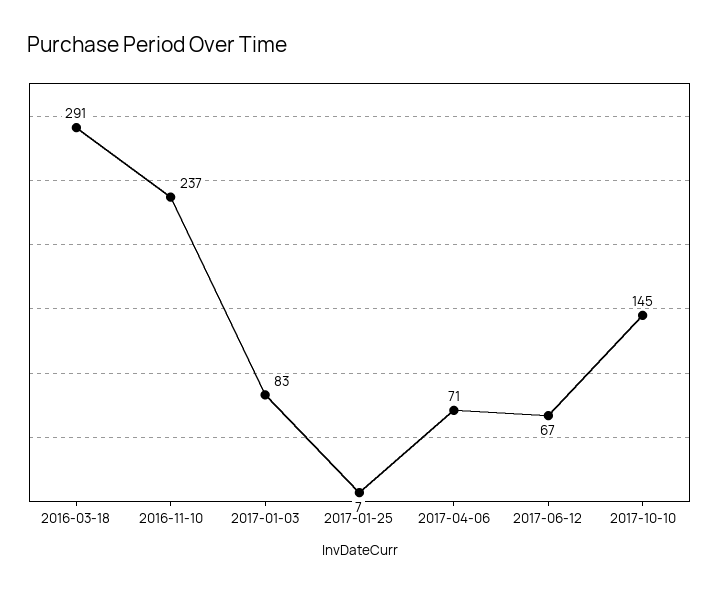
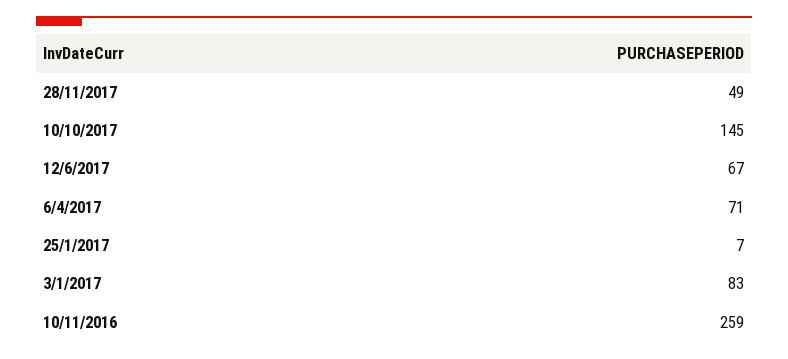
2016-03-18: 291 -> none
2016-11-10: 237 -> 259
28/11/2017: none -> 49

